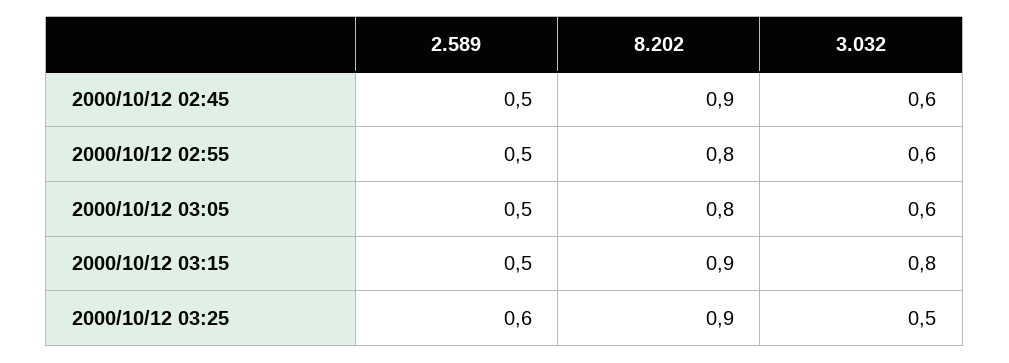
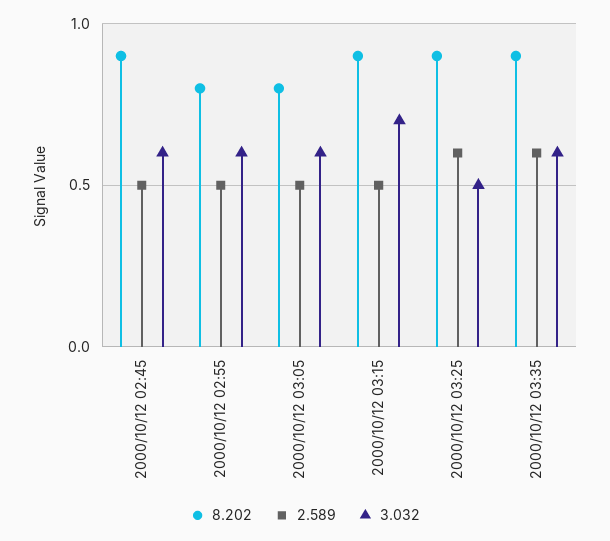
3.032, 2000/10/12 03:15: 0.8 -> 0.7
8.202, 2000/10/12 03:35: none -> 0.9
2.589, 2000/10/12 03:35: none -> 0.6
3.032, 2000/10/12 03:35: none -> 0.6

